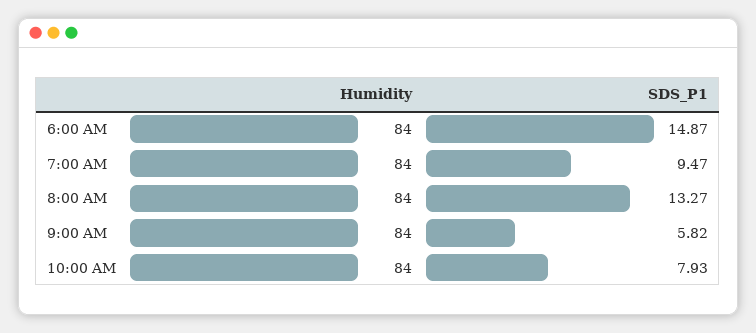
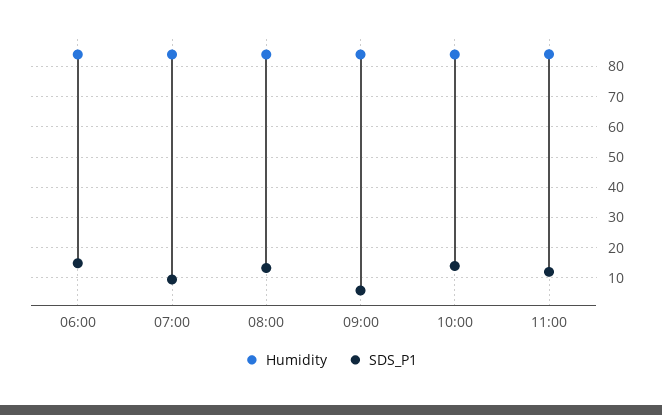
SDS_P1, 10:00 AM: 7.93 -> 14
Humidity, 11:00: none -> 84
SDS_P1, 11:00: none -> 12

